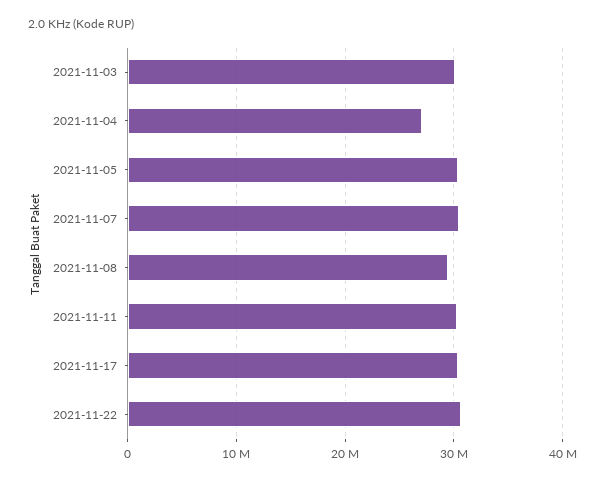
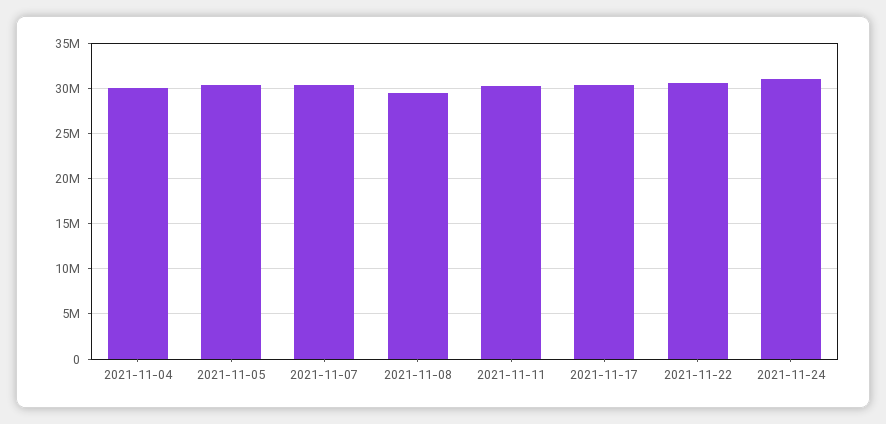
2021-11-03: 30000000 -> none
2021-11-04: 27000000 -> 30000000
2021-11-24: none -> 31000000

